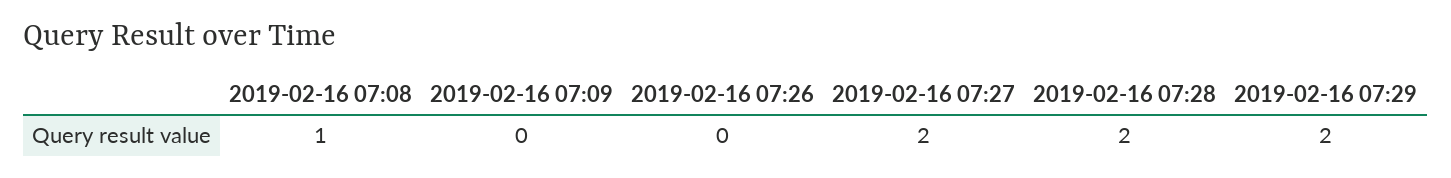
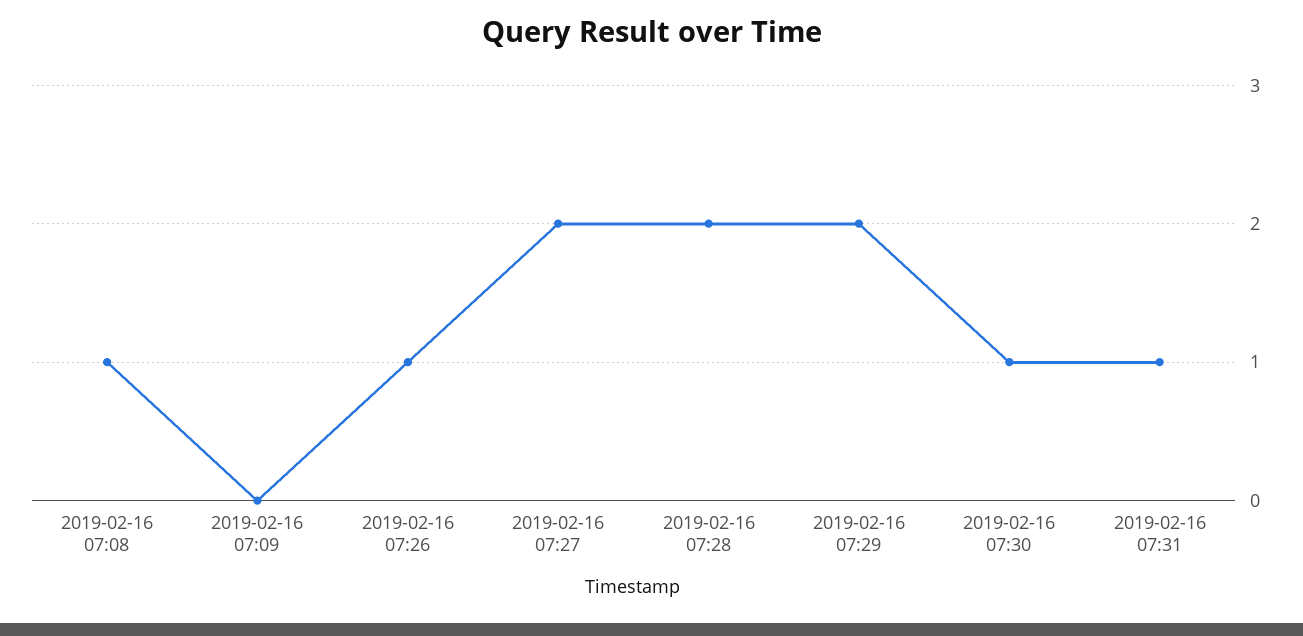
2019-02-16 07:26: 0 -> 1
2019-02-16 07:30: none -> 1
2019-02-16 07:31: none -> 1

